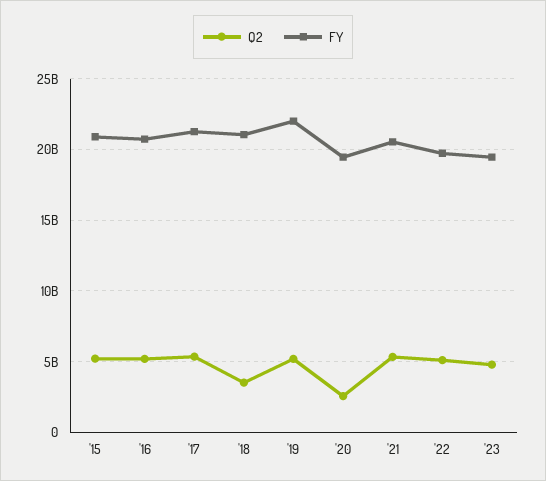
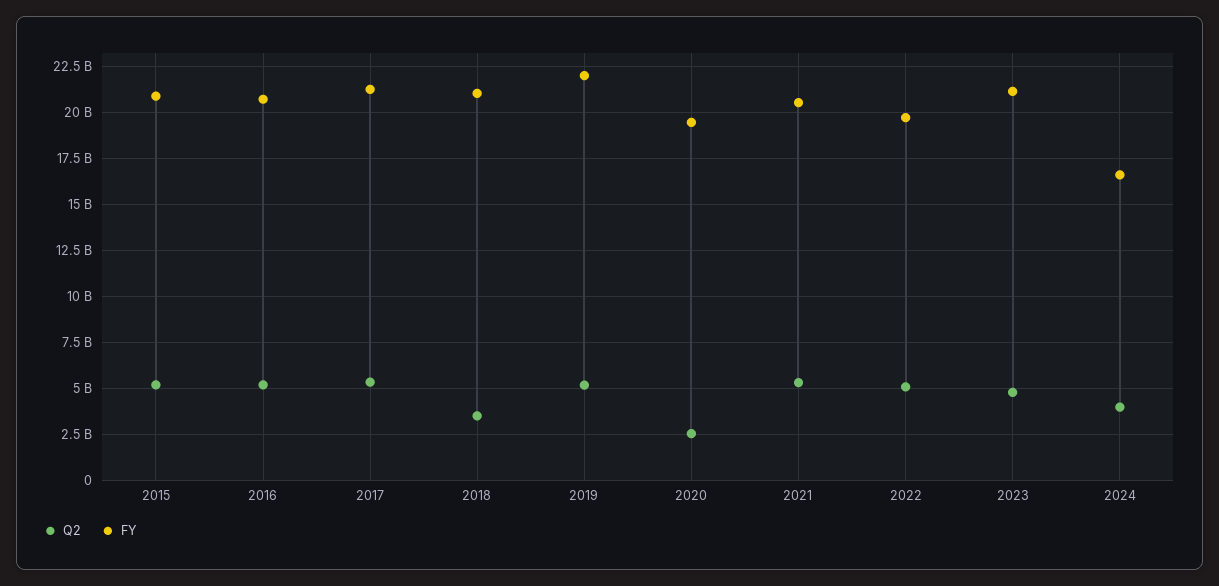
FY, '23: 19500000000 -> 21000000000
Q2, 2024: none -> 4000000000
FY, 2024: none -> 16500000000

